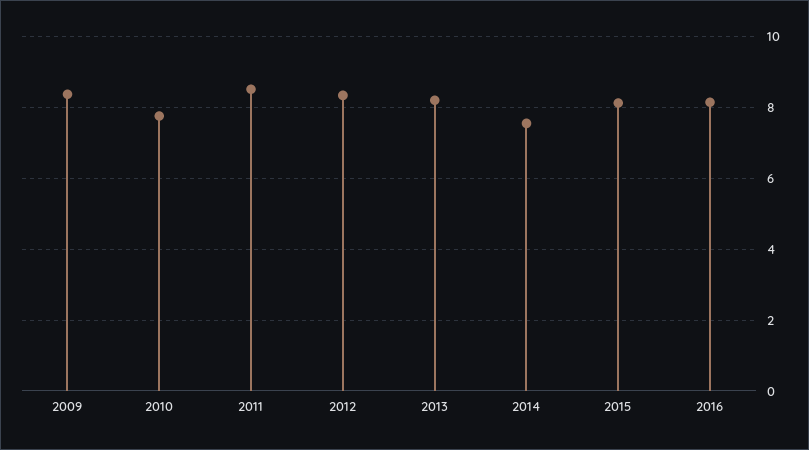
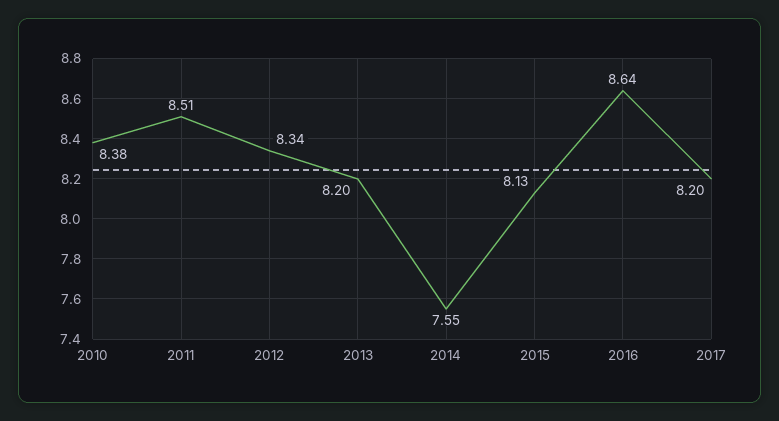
2009: 8.4 -> none
2010: 7.8 -> 8.38
2016: 8.2 -> 8.64
2017: none -> 8.2

